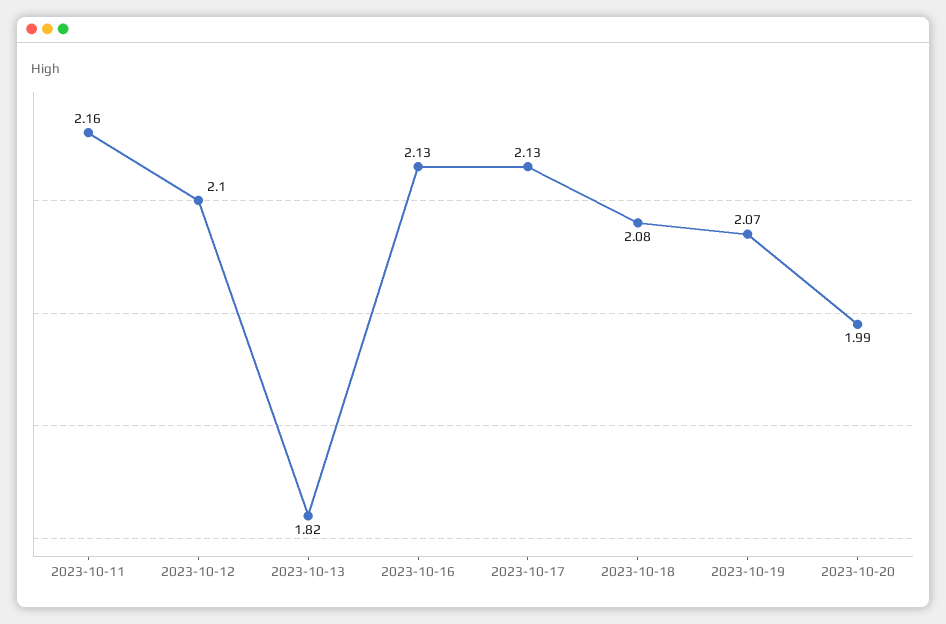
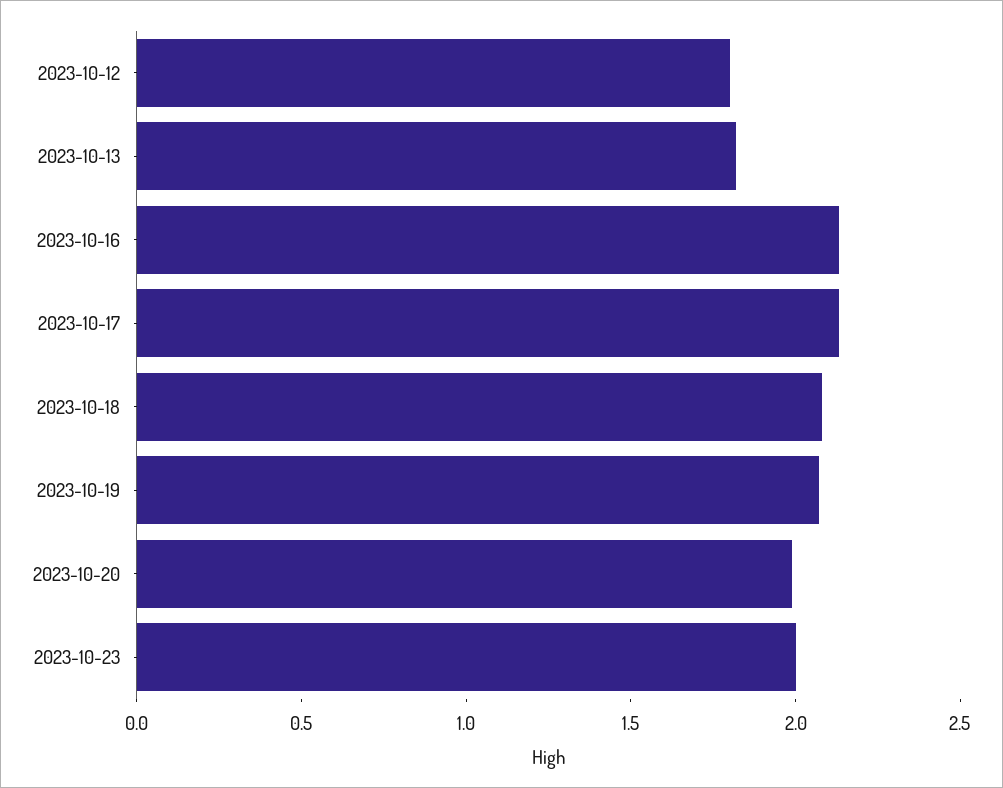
2023-10-11: 2.16 -> none
2023-10-12: 2.1 -> 1.8
2023-10-23: none -> 2

